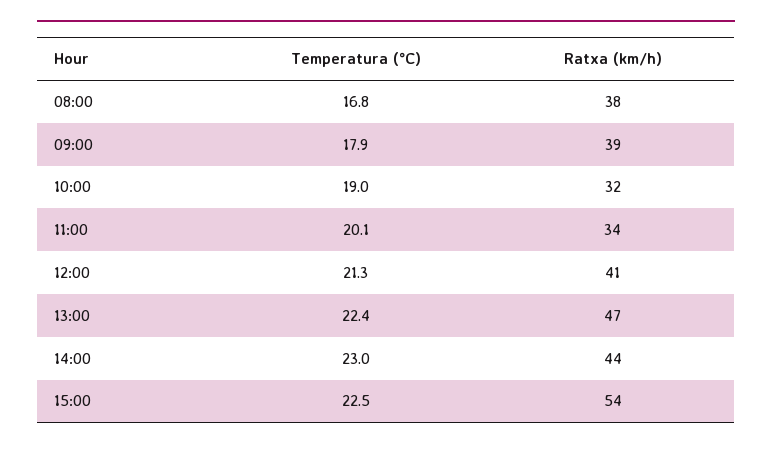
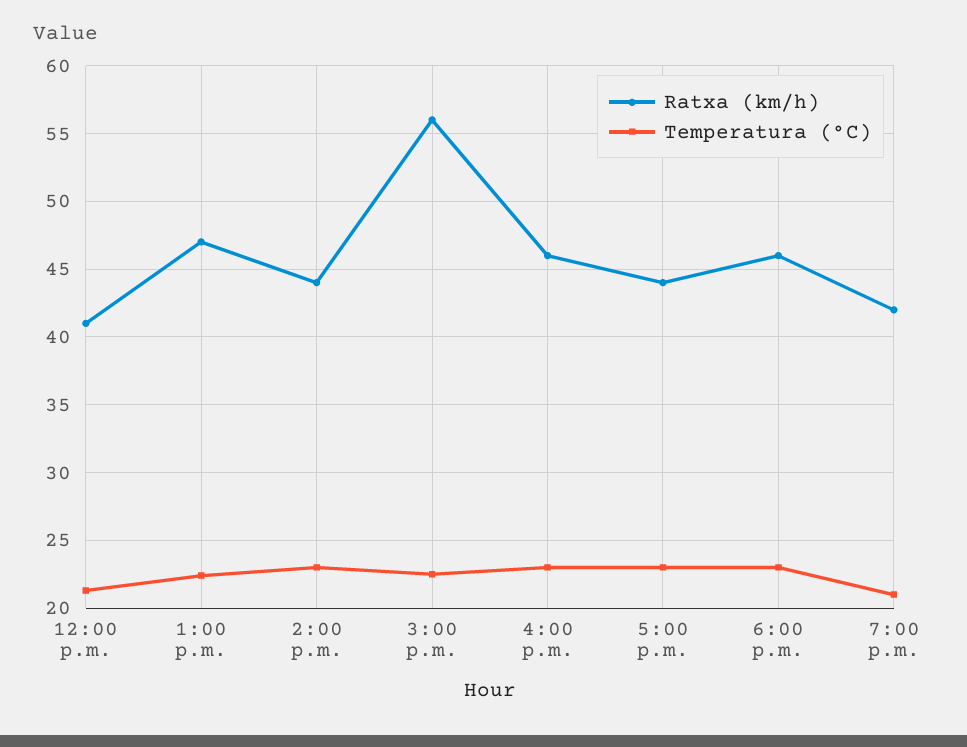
Temperatura (°C), 08:00: 16.8 -> none
Ratxa (km/h), 08:00: 38 -> none
Temperatura (°C), 09:00: 17.9 -> none
Ratxa (km/h), 09:00: 39 -> none
Temperatura (°C), 10:00: 19 -> none
Ratxa (km/h), 10:00: 32 -> none
Temperatura (°C), 11:00: 20.1 -> none
Ratxa (km/h), 11:00: 34 -> none
Ratxa (km/h), 15:00: 54 -> 56
Ratxa (km/h), 4:00 p.m.: none -> 46
Temperatura (°C), 4:00 p.m.: none -> 23
Ratxa (km/h), 5:00 p.m.: none -> 44
Temperatura (°C), 5:00 p.m.: none -> 23
Ratxa (km/h), 6:00 p.m.: none -> 46
Temperatura (°C), 6:00 p.m.: none -> 23
Ratxa (km/h), 7:00 p.m.: none -> 42
Temperatura (°C), 7:00 p.m.: none -> 21

